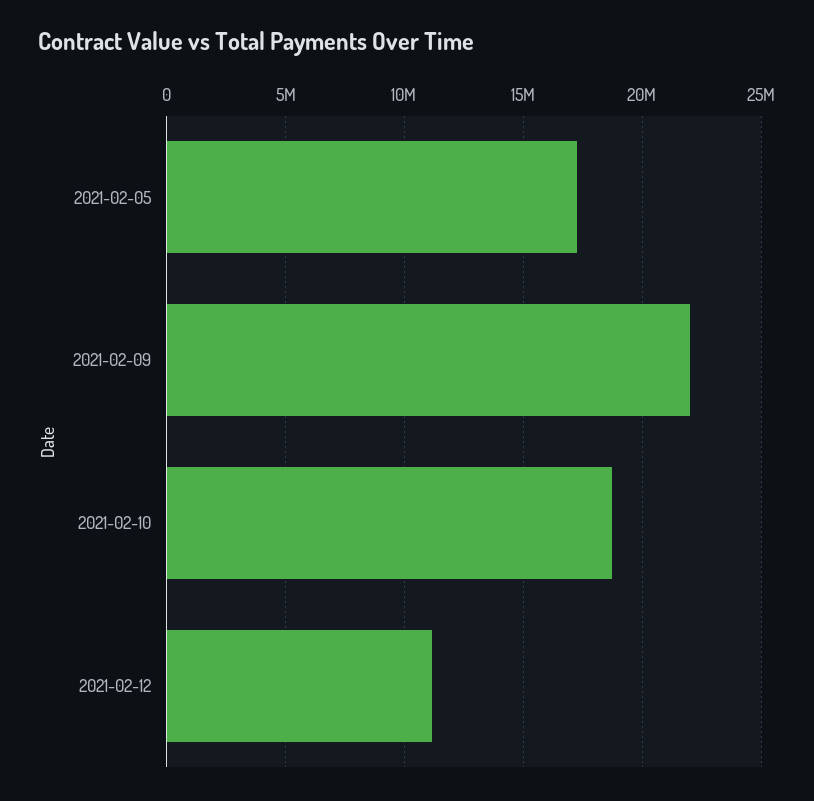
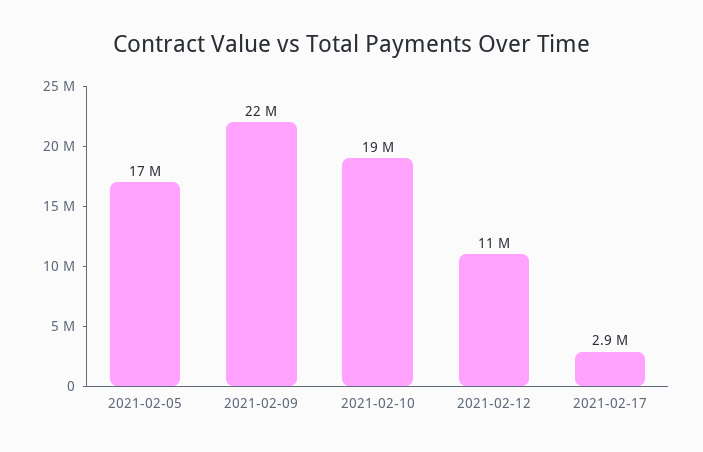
2021-02-17: none -> 2900000

